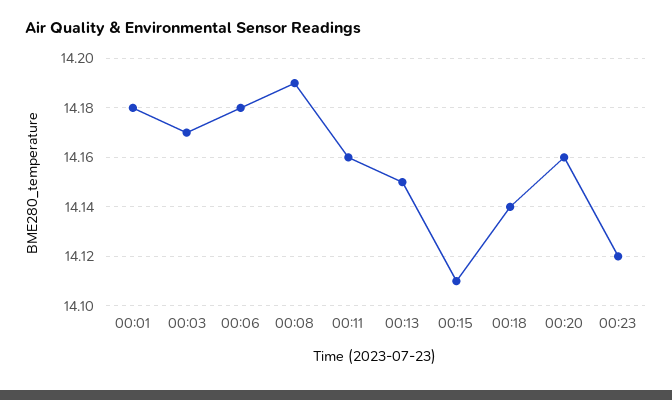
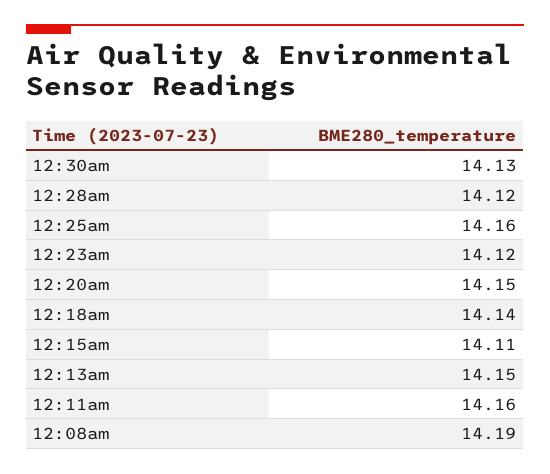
00:01: 14.18 -> none
00:03: 14.17 -> none
00:06: 14.18 -> none
00:20: 14.16 -> 14.15
12:30am: none -> 14.13
12:28am: none -> 14.12
12:25am: none -> 14.16

